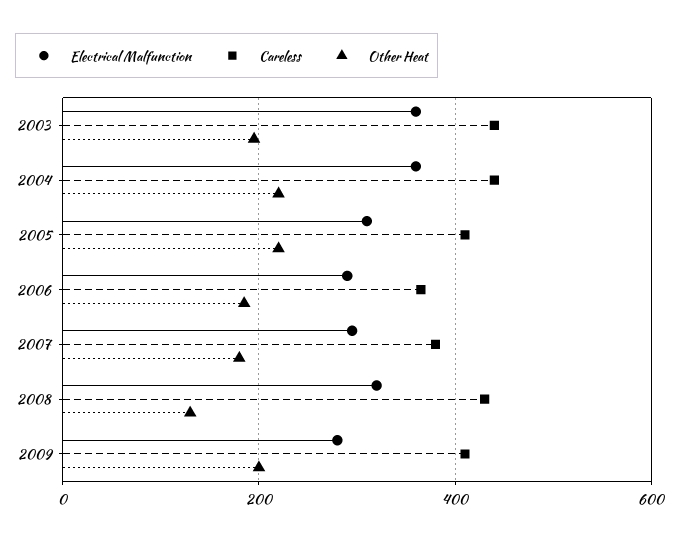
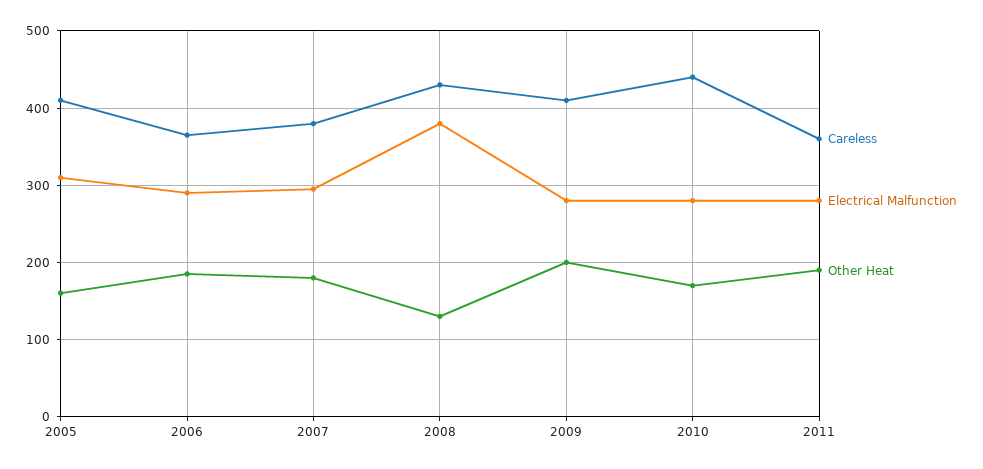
Electrical Malfunction, 2003: 360 -> none
Careless, 2003: 440 -> none
Other Heat, 2003: 200 -> none
Electrical Malfunction, 2004: 360 -> none
Careless, 2004: 440 -> none
Other Heat, 2004: 220 -> none
Other Heat, 2005: 220 -> 160
Electrical Malfunction, 2008: 320 -> 380
Careless, 2010: none -> 440
Electrical Malfunction, 2010: none -> 280
Other Heat, 2010: none -> 170
Careless, 2011: none -> 360
Electrical Malfunction, 2011: none -> 280
Other Heat, 2011: none -> 190

